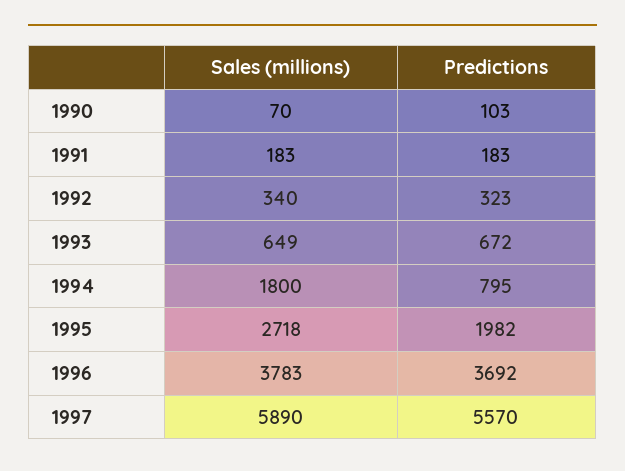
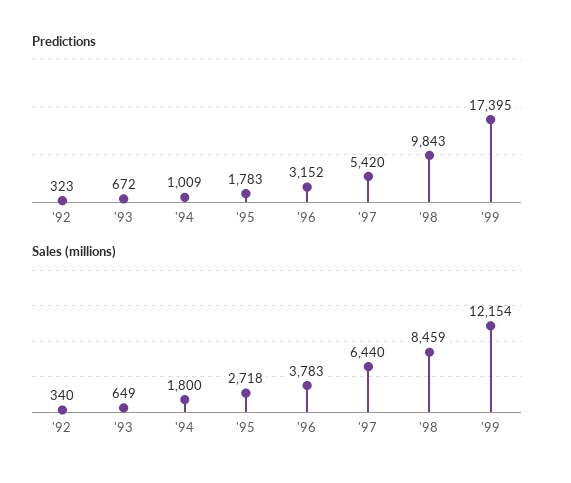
Sales (millions), 1990: 70 -> none
Predictions, 1990: 103 -> none
Sales (millions), 1991: 183 -> none
Predictions, 1991: 183 -> none
Predictions, 1994: 795 -> 1009
Predictions, 1995: 1982 -> 1783
Predictions, 1996: 3692 -> 3152
Sales (millions), 1997: 5890 -> 6440
Predictions, 1997: 5570 -> 5420
Predictions, '98: none -> 9843
Predictions, '99: none -> 17395
Sales (millions), '98: none -> 8459
Sales (millions), '99: none -> 12154

